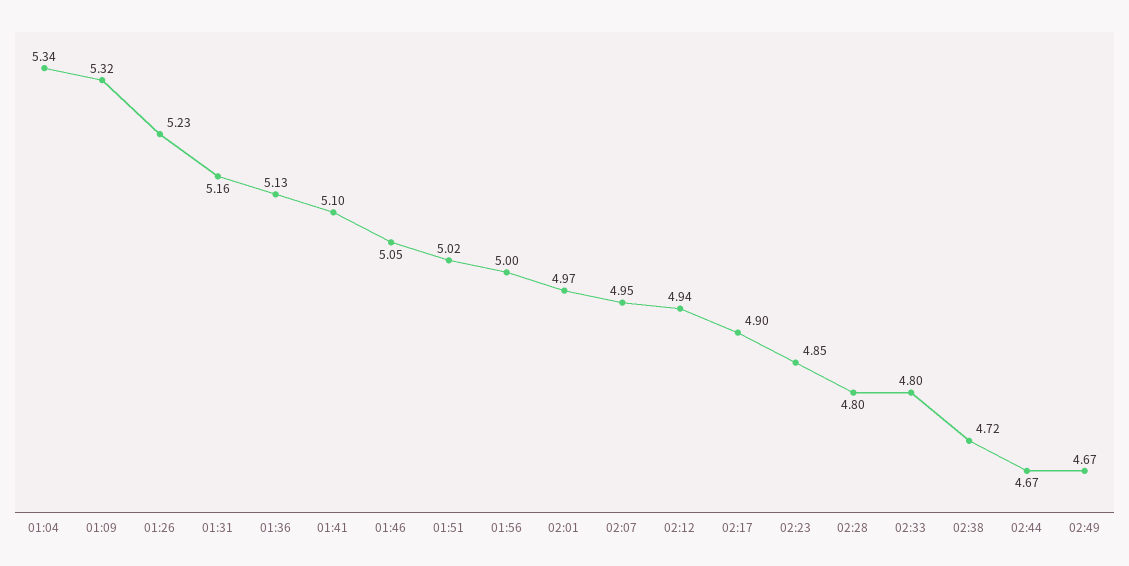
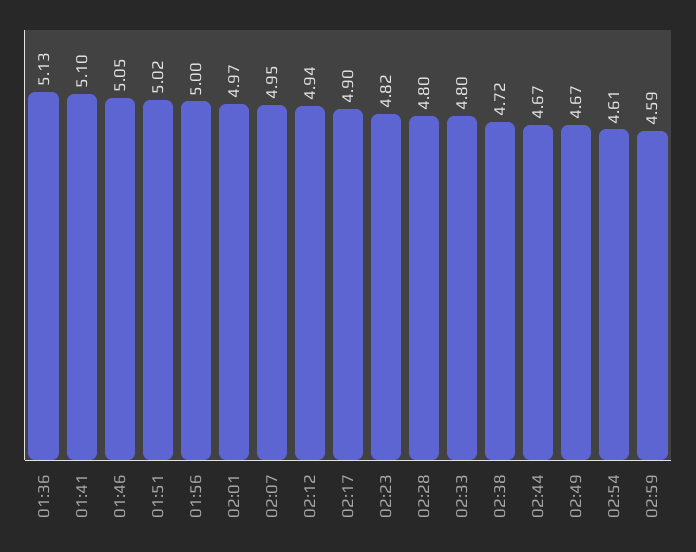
01:04: 5.34 -> none
01:09: 5.32 -> none
01:26: 5.23 -> none
01:31: 5.16 -> none
02:23: 4.85 -> 4.82
02:54: none -> 4.61
02:59: none -> 4.59

